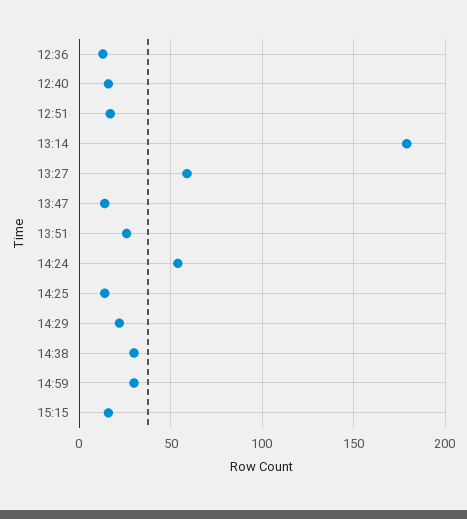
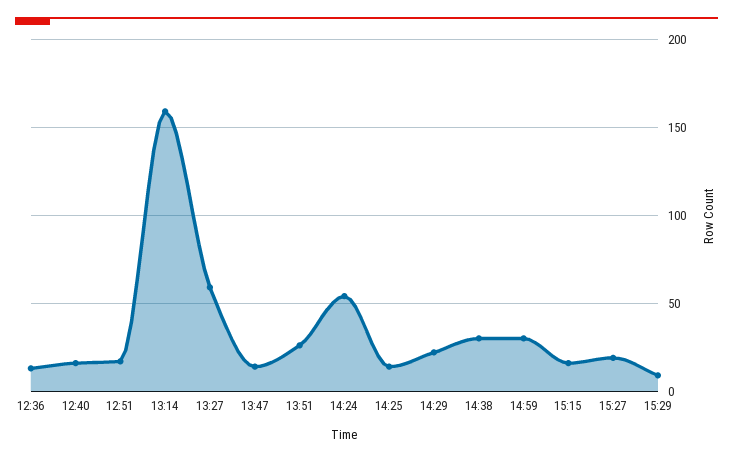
13:14: 180 -> 160
15:27: none -> 20
15:29: none -> 10

